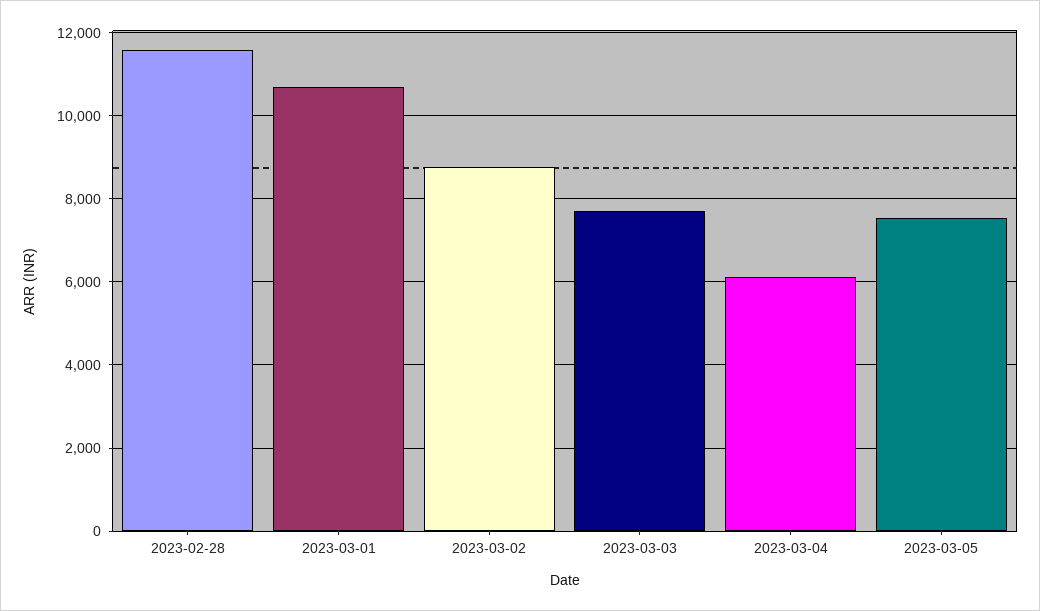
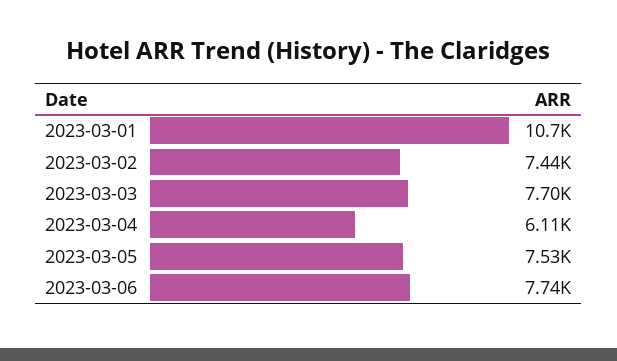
2023-02-28: 11600 -> none
2023-03-02: 8800 -> 7440
2023-03-06: none -> 7740

